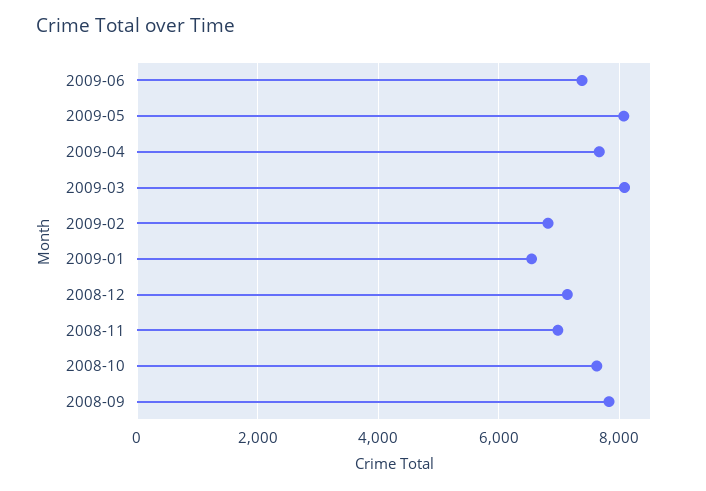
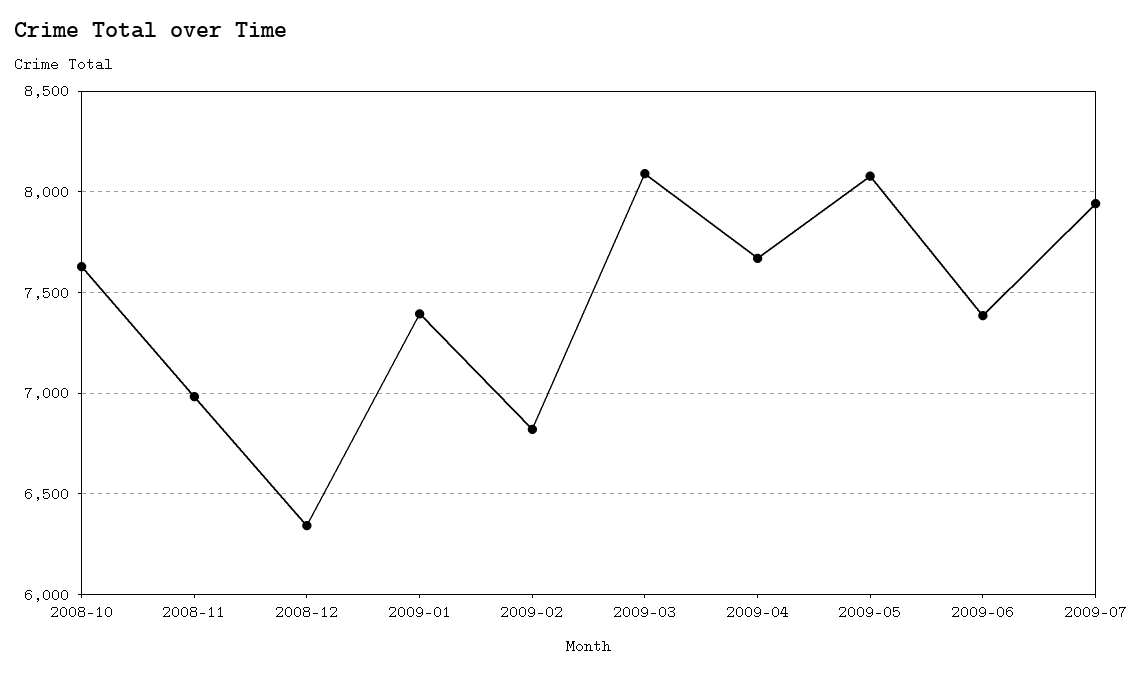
2009-01: 6600 -> 7400
2008-12: 7200 -> 6350
2008-09: 7800 -> none
2009-07: none -> 7950

